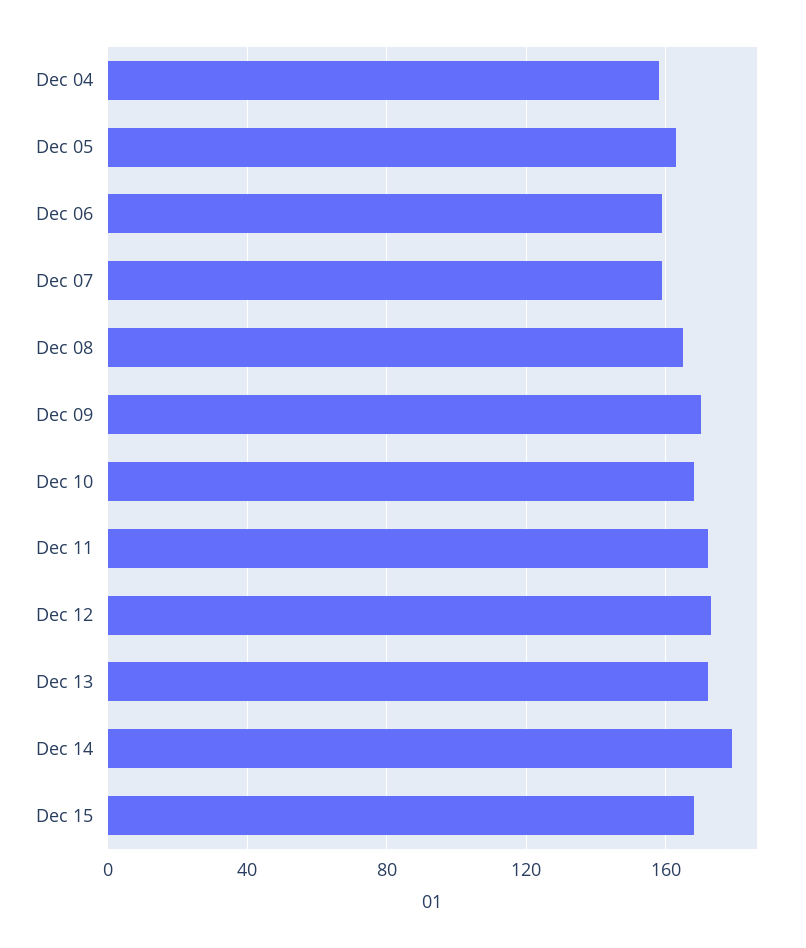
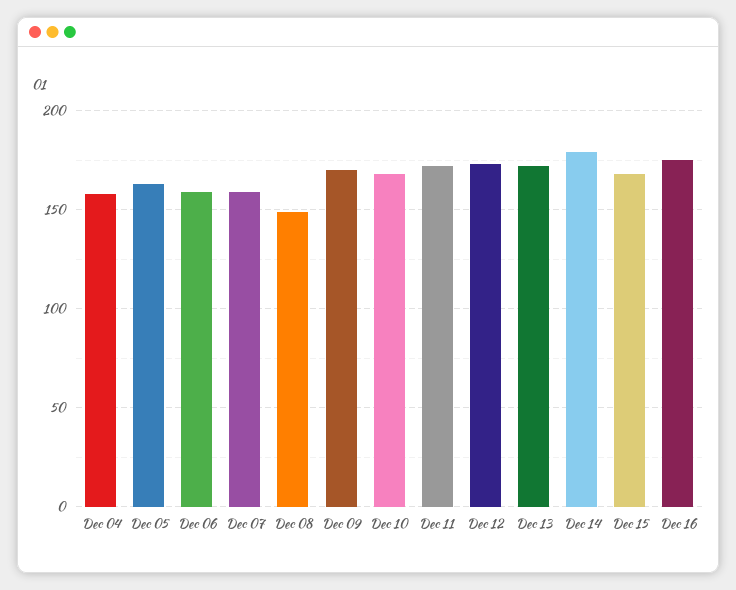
Dec 08: 165 -> 150
Dec 16: none -> 175

